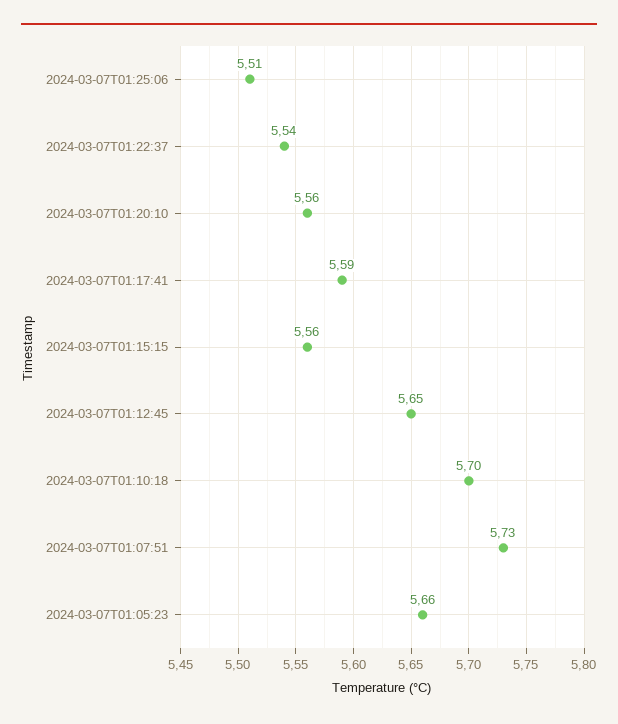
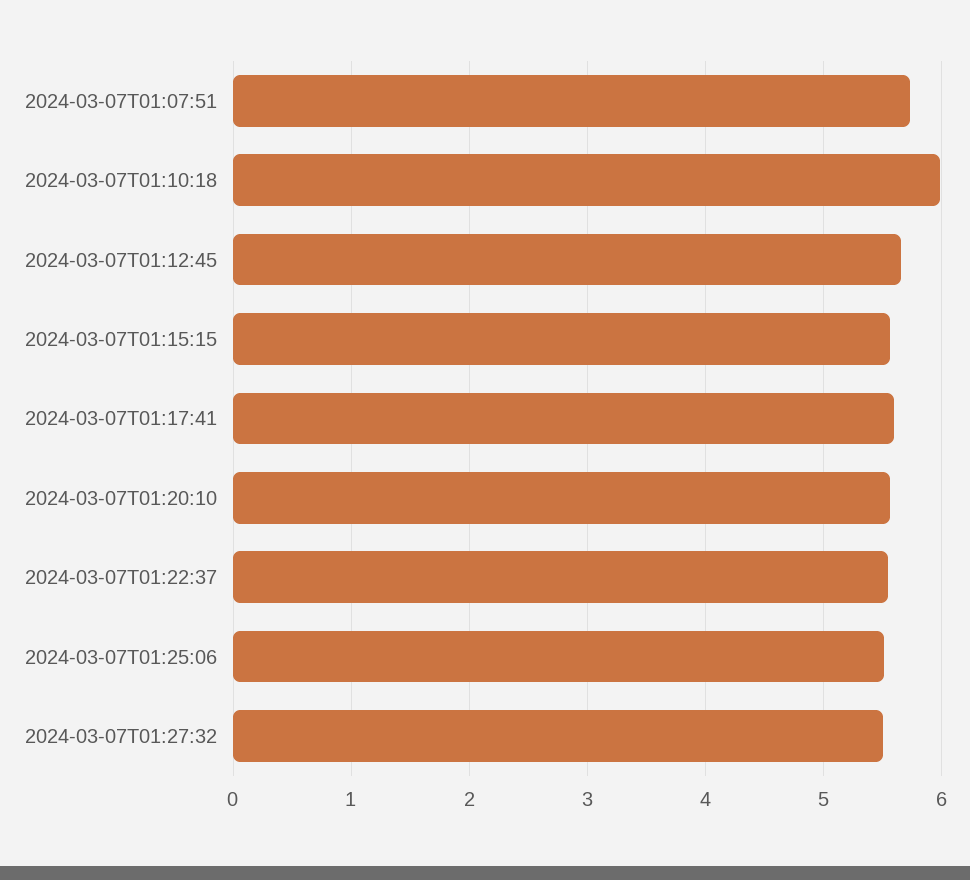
2024-03-07T01:10:18: 5.7 -> 6
2024-03-07T01:05:23: 5.66 -> none
2024-03-07T01:27:32: none -> 5.5

